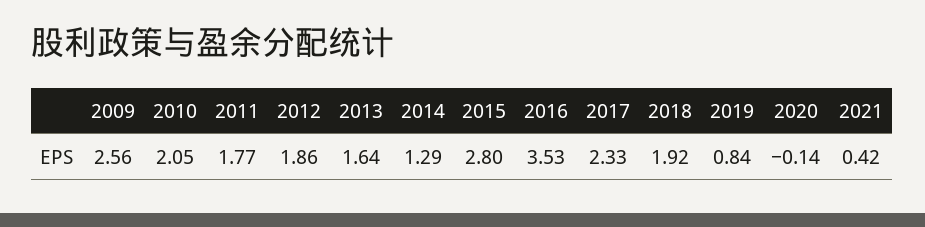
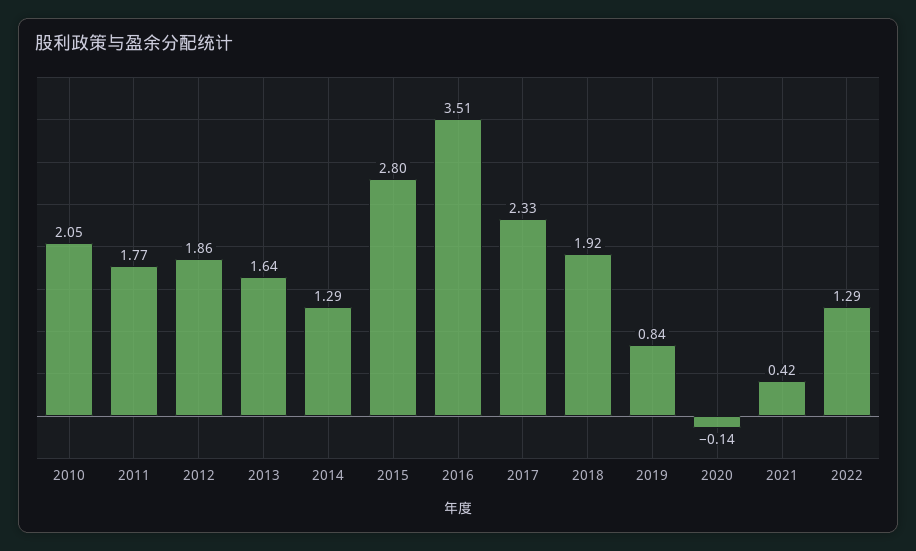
2009: 2.56 -> none
2016: 3.53 -> 3.51
2022: none -> 1.29

